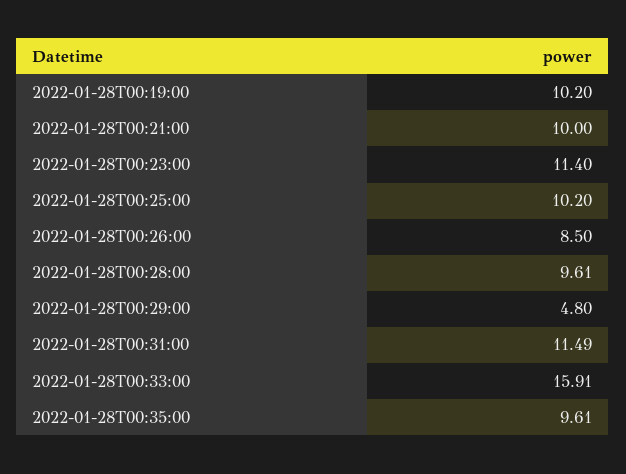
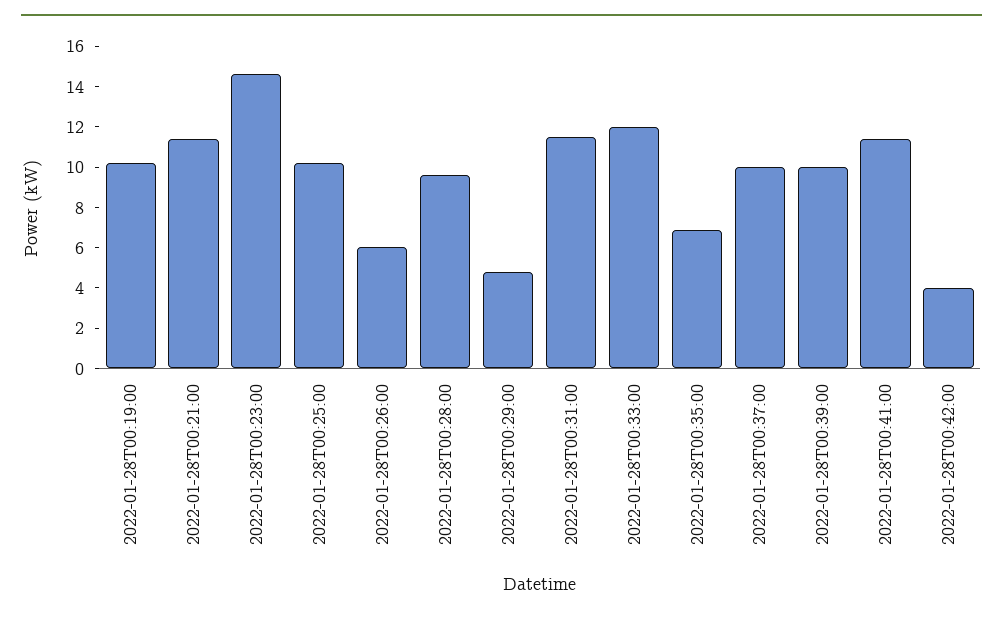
2022-01-28T00:21:00: 10 -> 11.5
2022-01-28T00:23:00: 11.4 -> 14.5
2022-01-28T00:26:00: 8.5 -> 6
2022-01-28T00:33:00: 15.91 -> 12
2022-01-28T00:35:00: 9.61 -> 7
2022-01-28T00:37:00: none -> 10
2022-01-28T00:39:00: none -> 10
2022-01-28T00:41:00: none -> 11.5
2022-01-28T00:42:00: none -> 4

